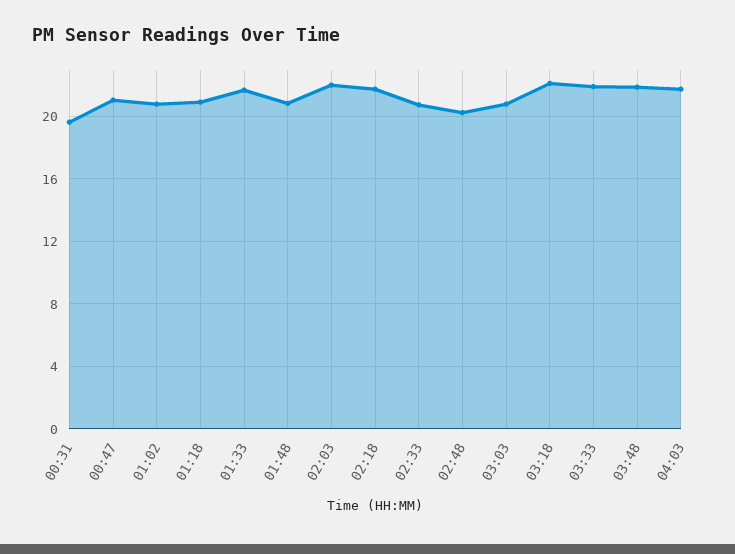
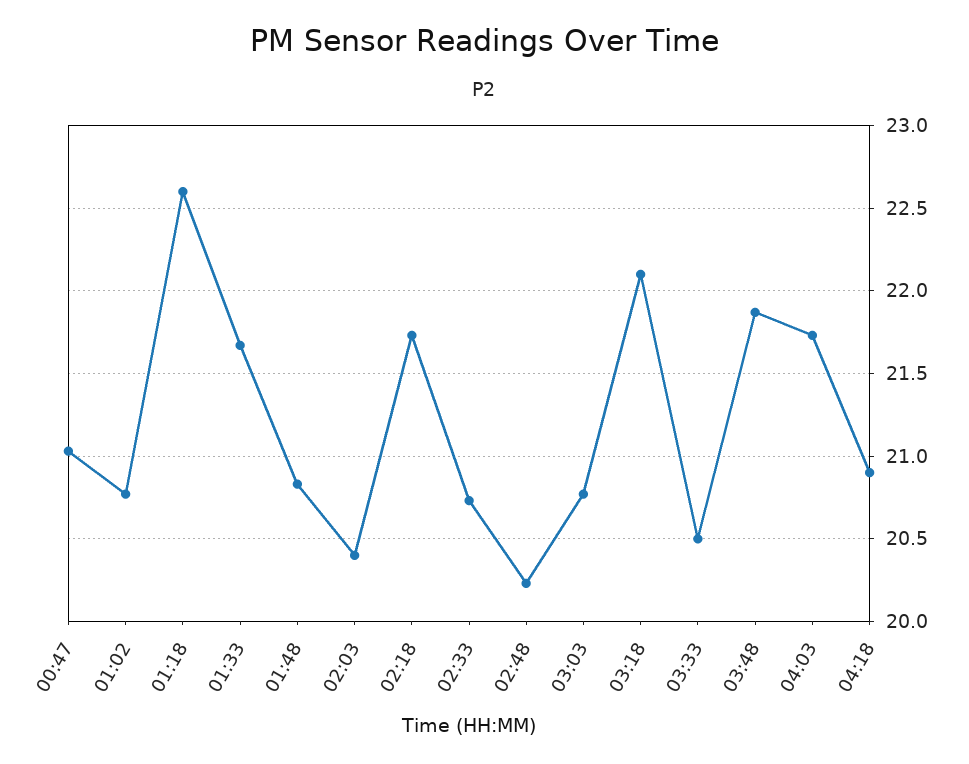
00:31: 19.5 -> none
01:18: 21 -> 22.6
02:03: 22 -> 20.4
03:33: 22 -> 20.5
04:18: none -> 20.9

